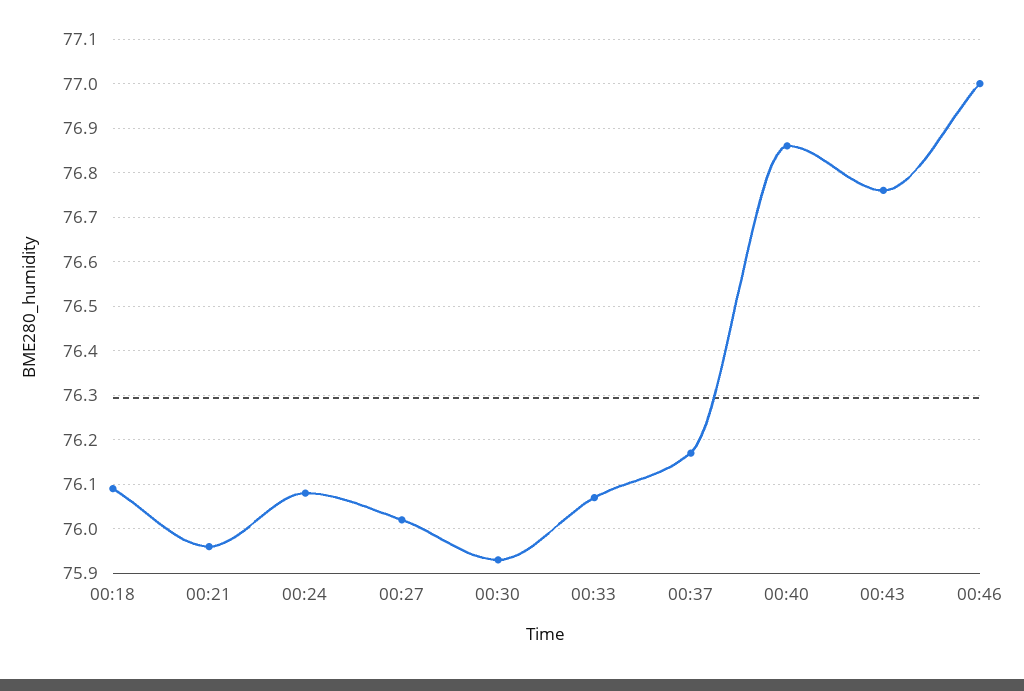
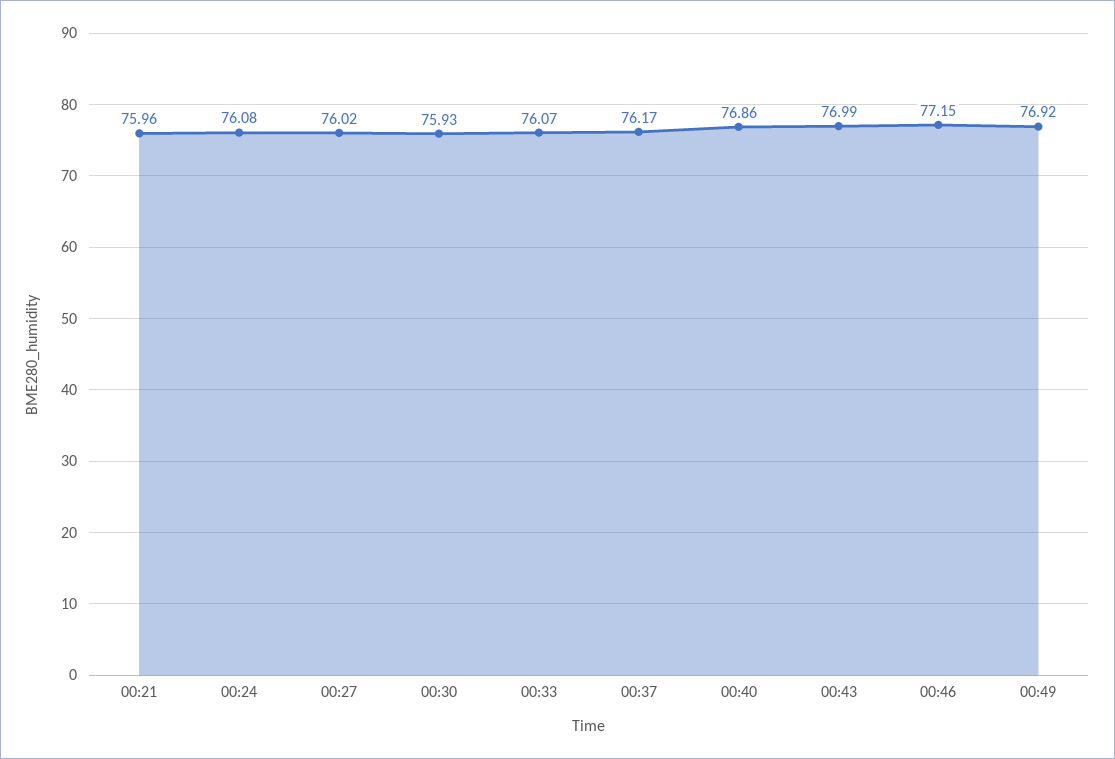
00:18: 76.1 -> none
00:43: 76.75 -> 76.99
00:46: 77 -> 77.15
00:49: none -> 76.92

